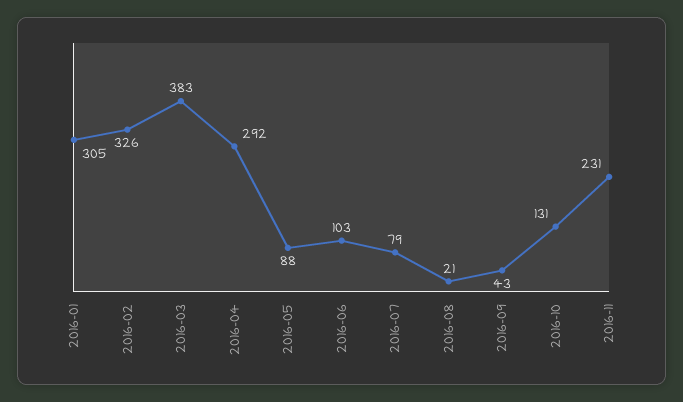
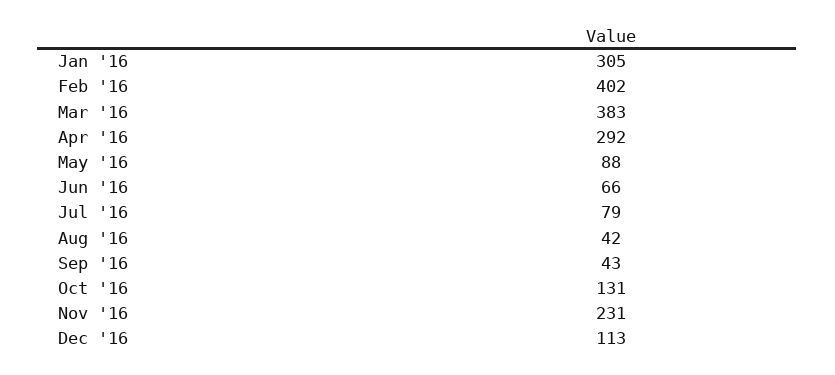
2016-02: 326 -> 402
2016-06: 103 -> 66
2016-08: 21 -> 42
Dec '16: none -> 113

